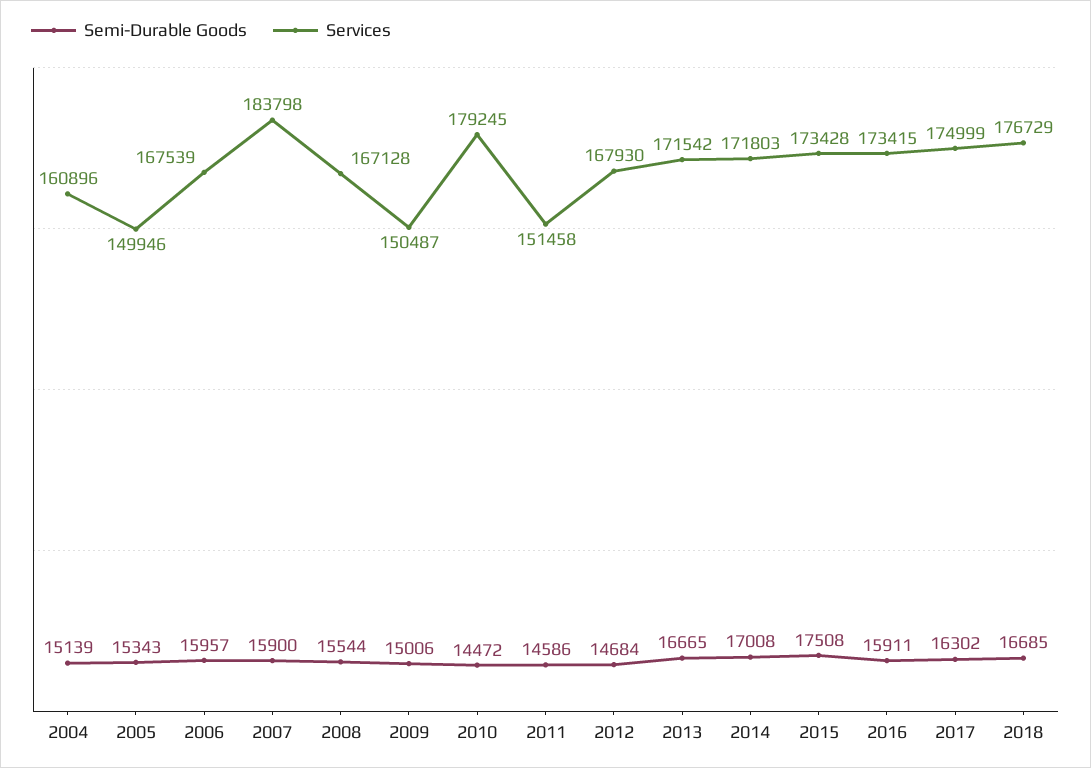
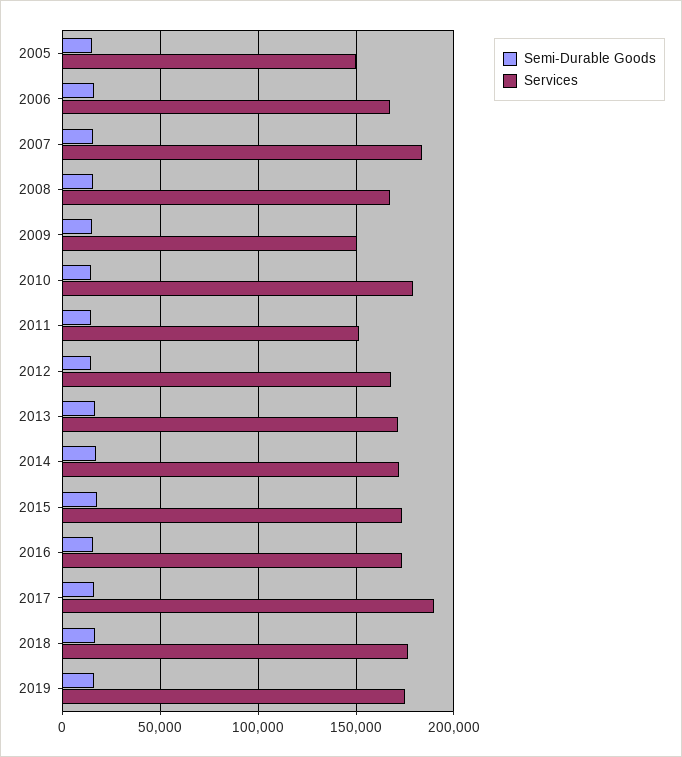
Semi-Durable Goods, 2004: 15139 -> none
Services, 2004: 160896 -> none
Services, 2017: 174999 -> 190000
Semi-Durable Goods, 2019: none -> 15000
Services, 2019: none -> 175000

